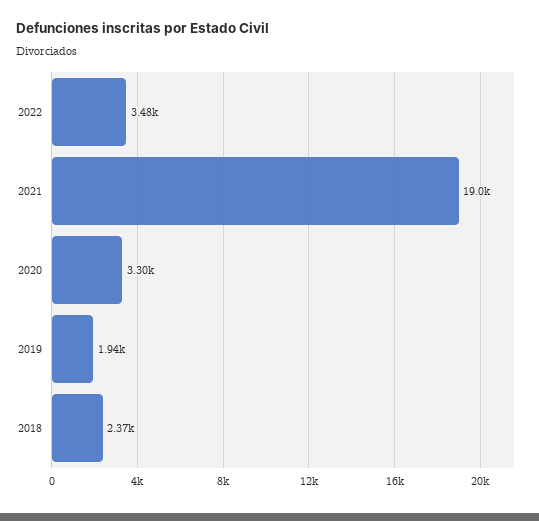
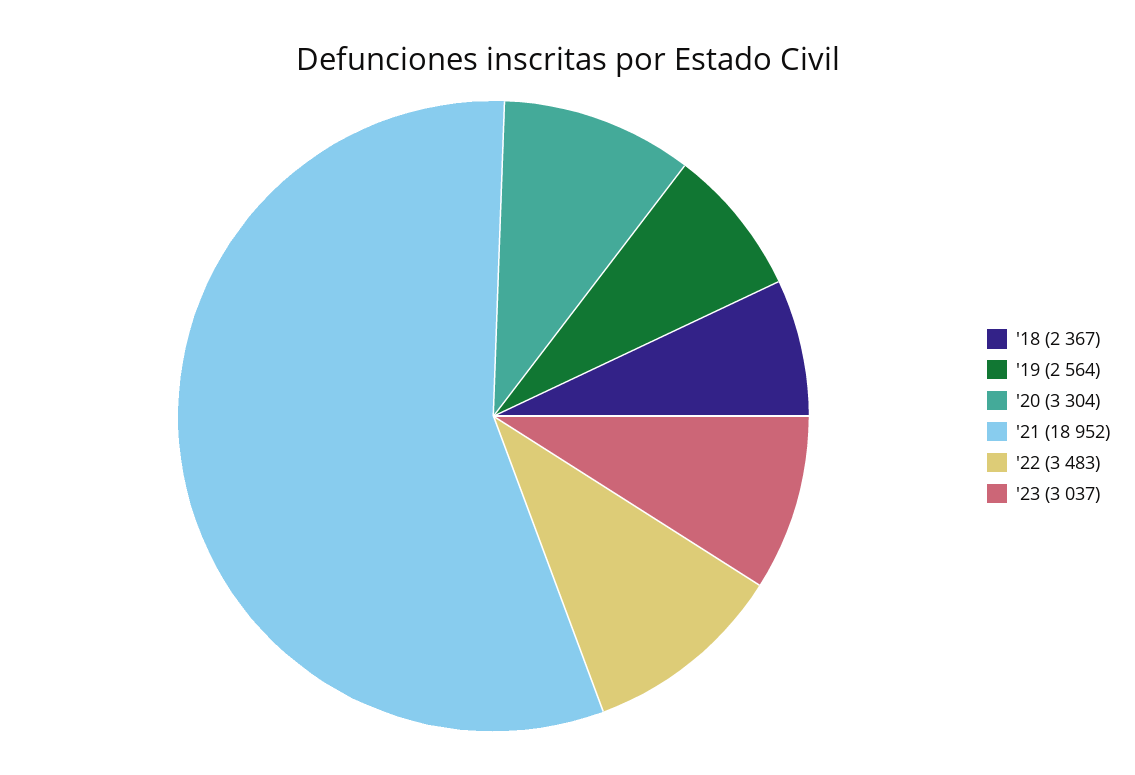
2019: 1940 -> 2564
'23: none -> 3037

